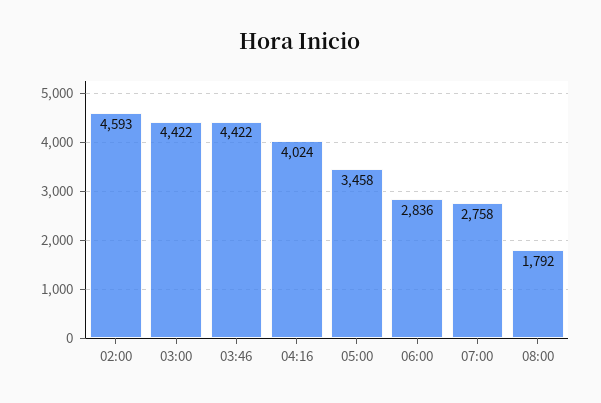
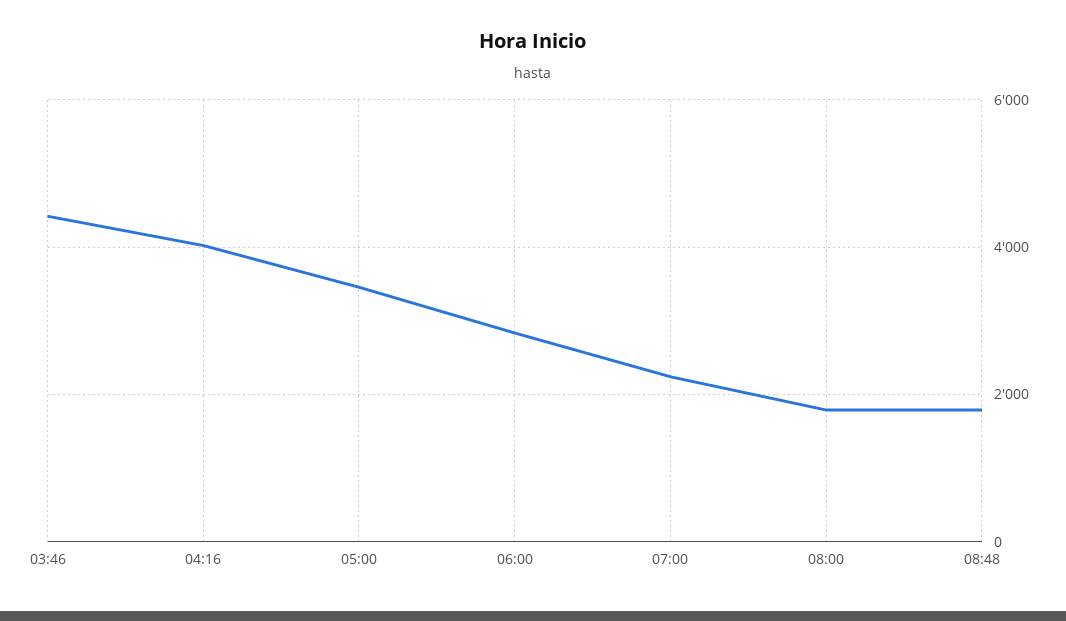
02:00: 4593 -> none
03:00: 4422 -> none
07:00: 2758 -> 2200
08:48: none -> 1800

